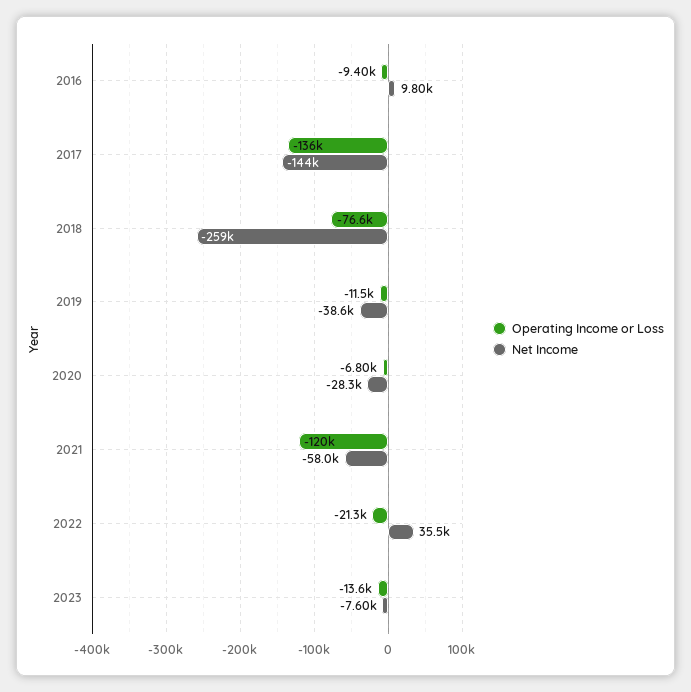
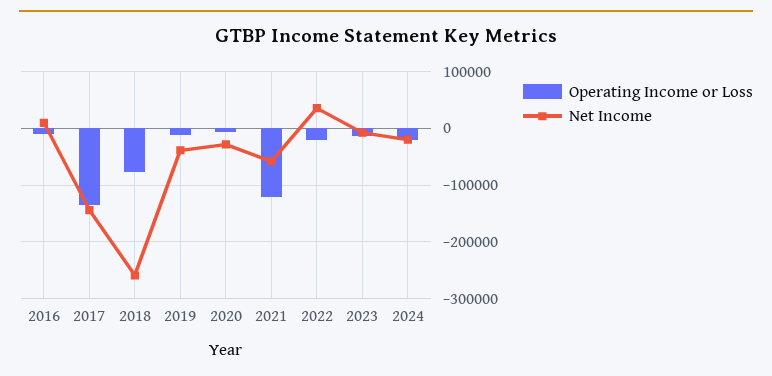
Operating Income or Loss, 2024: none -> -20000
Net Income, 2024: none -> -20000

